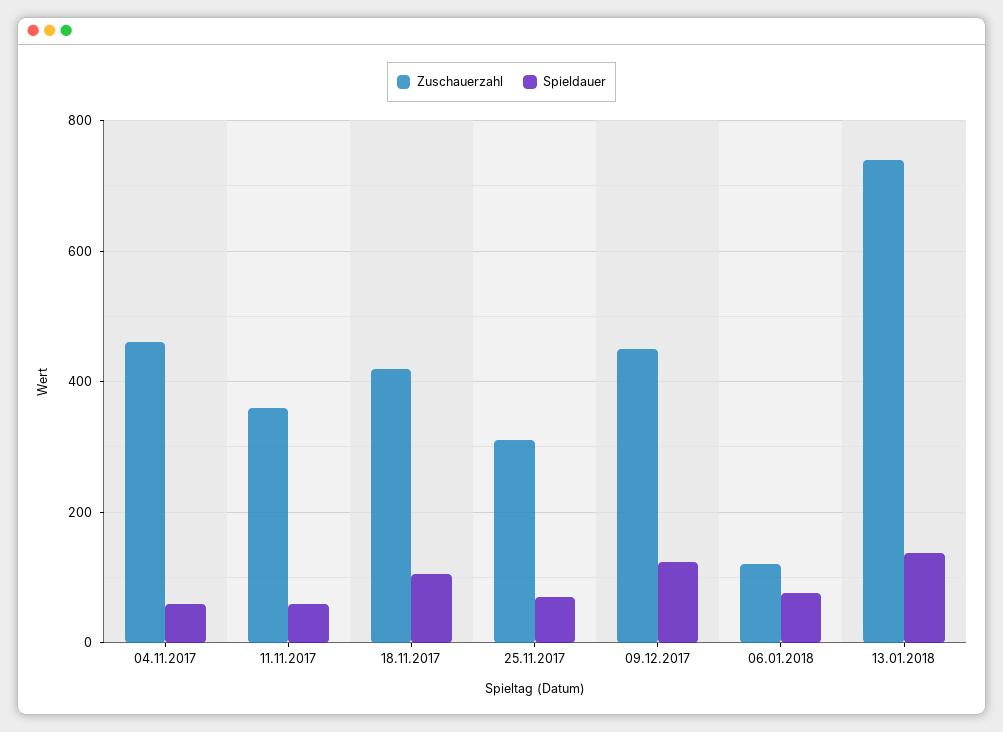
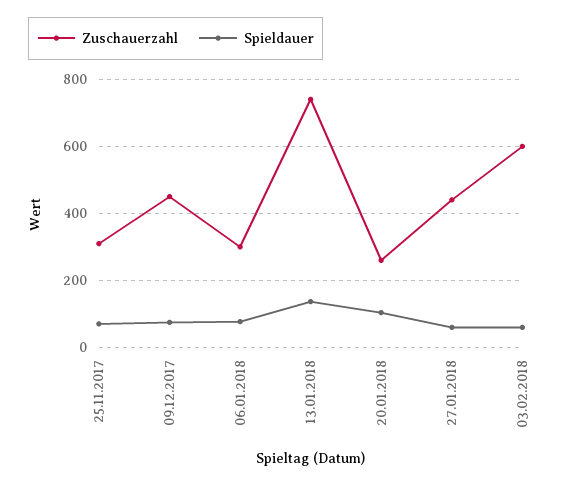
Zuschauerzahl, 04.11.2017: 460 -> none
Spieldauer, 04.11.2017: 60 -> none
Zuschauerzahl, 11.11.2017: 360 -> none
Spieldauer, 11.11.2017: 60 -> none
Zuschauerzahl, 18.11.2017: 420 -> none
Spieldauer, 18.11.2017: 100 -> none
Spieldauer, 09.12.2017: 120 -> 80
Zuschauerzahl, 06.01.2018: 120 -> 300
Zuschauerzahl, 20.01.2018: none -> 260
Spieldauer, 20.01.2018: none -> 100
Zuschauerzahl, 27.01.2018: none -> 440
Spieldauer, 27.01.2018: none -> 60
Zuschauerzahl, 03.02.2018: none -> 600
Spieldauer, 03.02.2018: none -> 60

